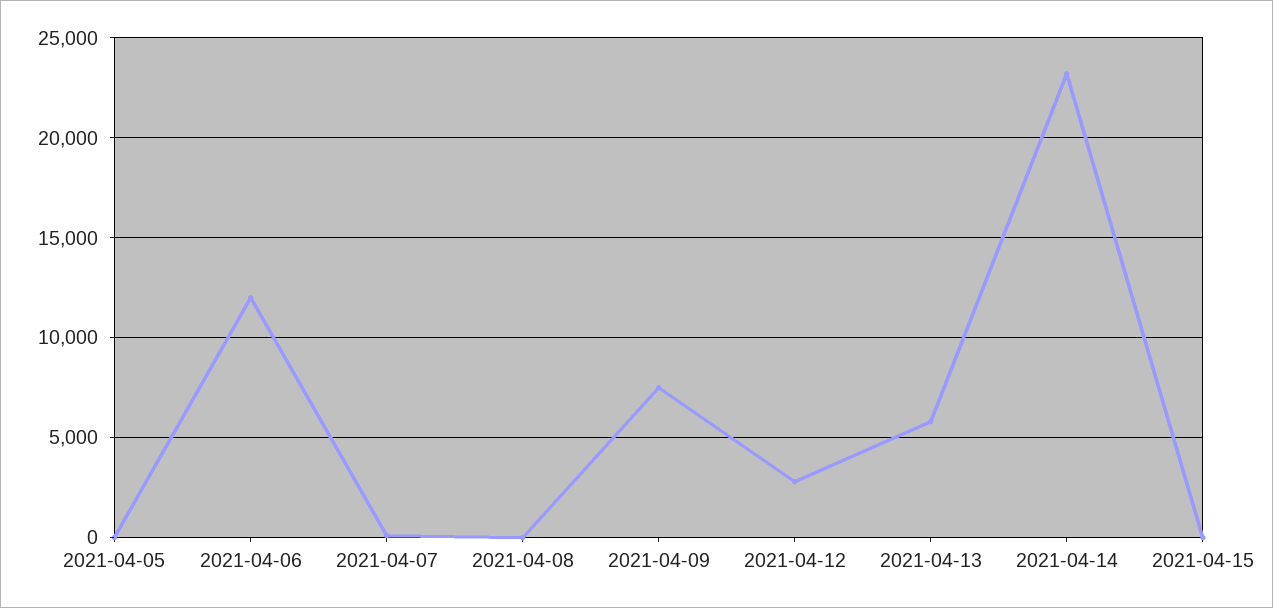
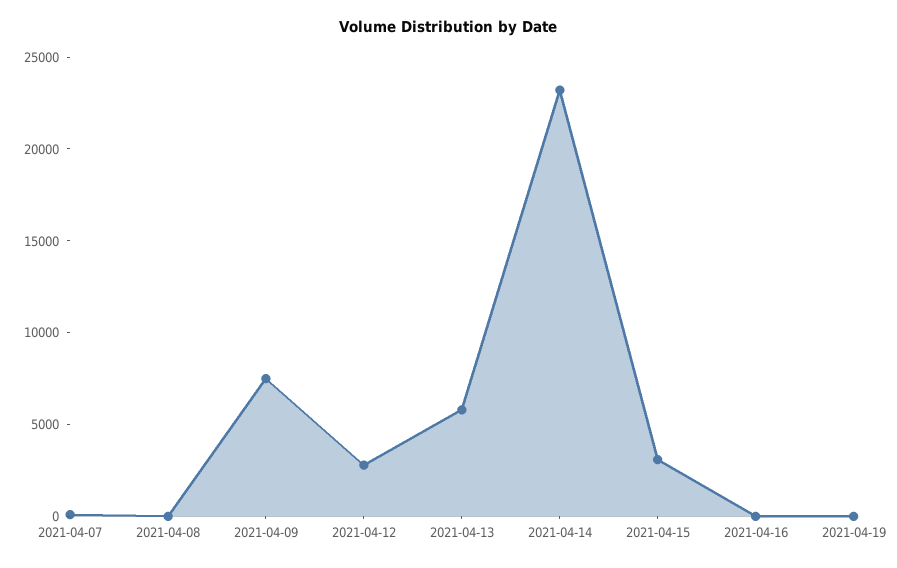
2021-04-05: 0 -> none
2021-04-06: 12000 -> none
2021-04-15: 0 -> 3000
2021-04-16: none -> 0
2021-04-19: none -> 0

